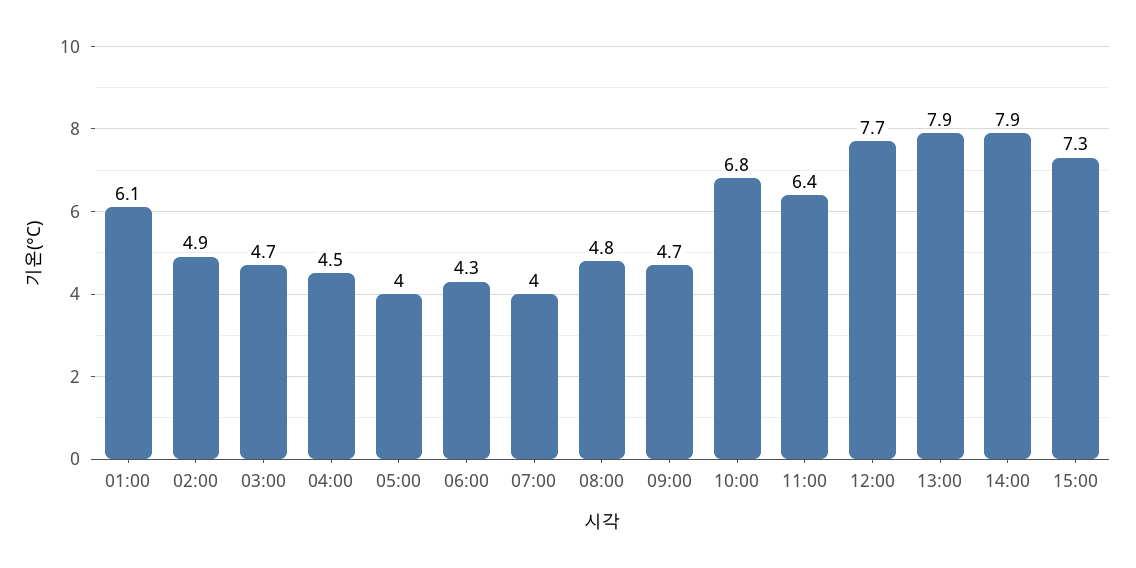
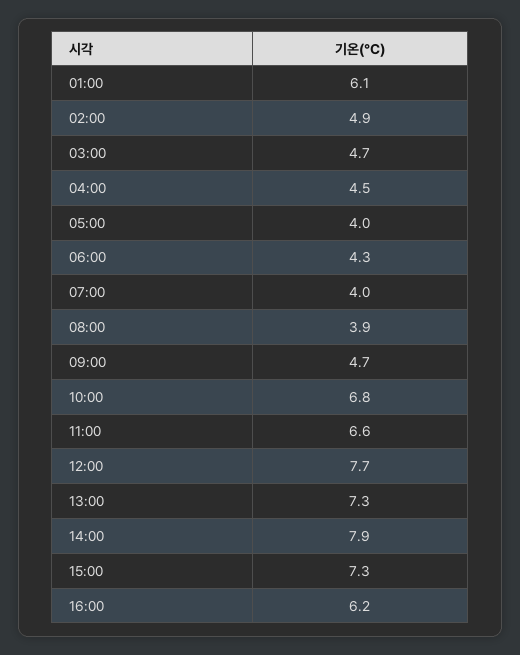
08:00: 4.8 -> 3.9
11:00: 6.4 -> 6.6
13:00: 7.9 -> 7.3
16:00: none -> 6.2

